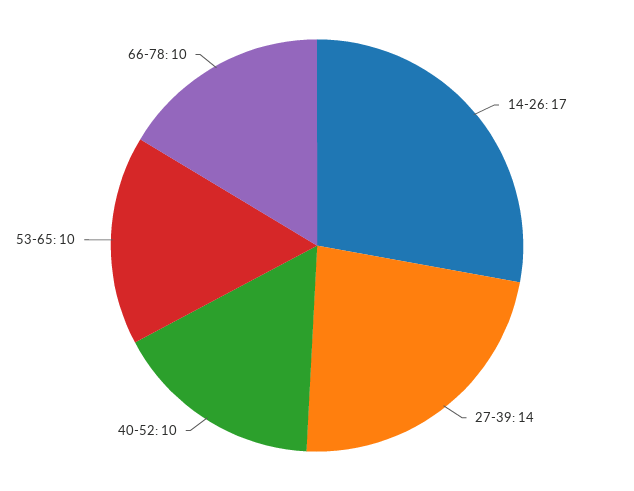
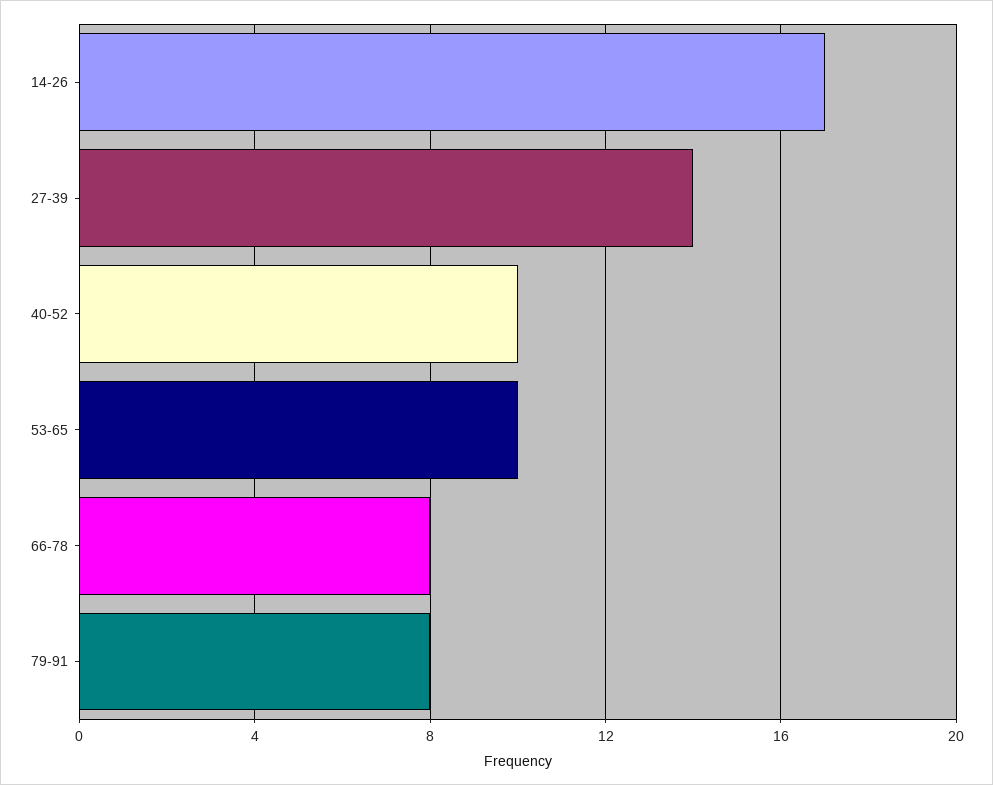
66-78: 10 -> 8
79-91: none -> 8

